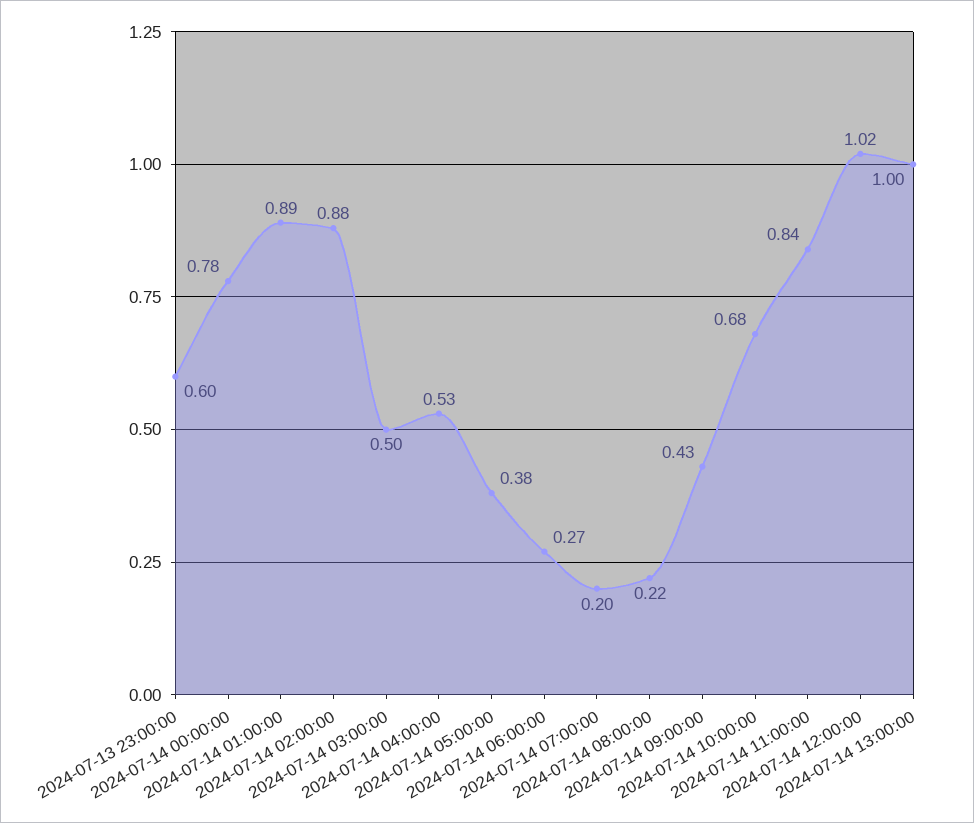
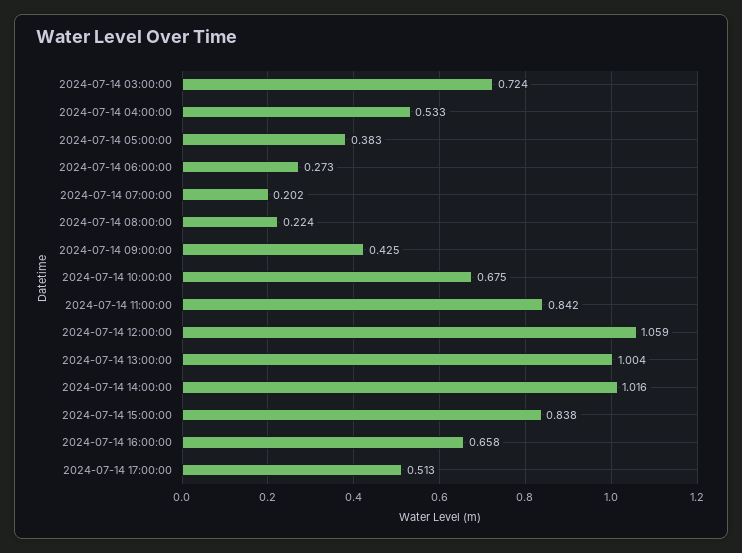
2024-07-13 23:00:00: 0.6 -> none
2024-07-14 00:00:00: 0.78 -> none
2024-07-14 01:00:00: 0.89 -> none
2024-07-14 02:00:00: 0.88 -> none
2024-07-14 03:00:00: 0.5 -> 0.724
2024-07-14 12:00:00: 1.02 -> 1.059
2024-07-14 14:00:00: none -> 1.016
2024-07-14 15:00:00: none -> 0.838
2024-07-14 16:00:00: none -> 0.658
2024-07-14 17:00:00: none -> 0.513

